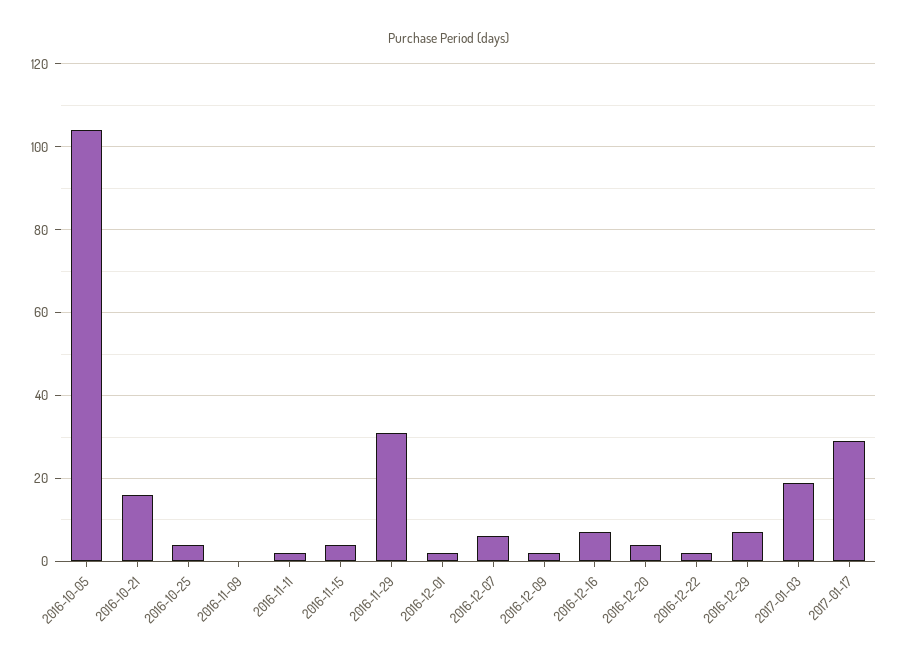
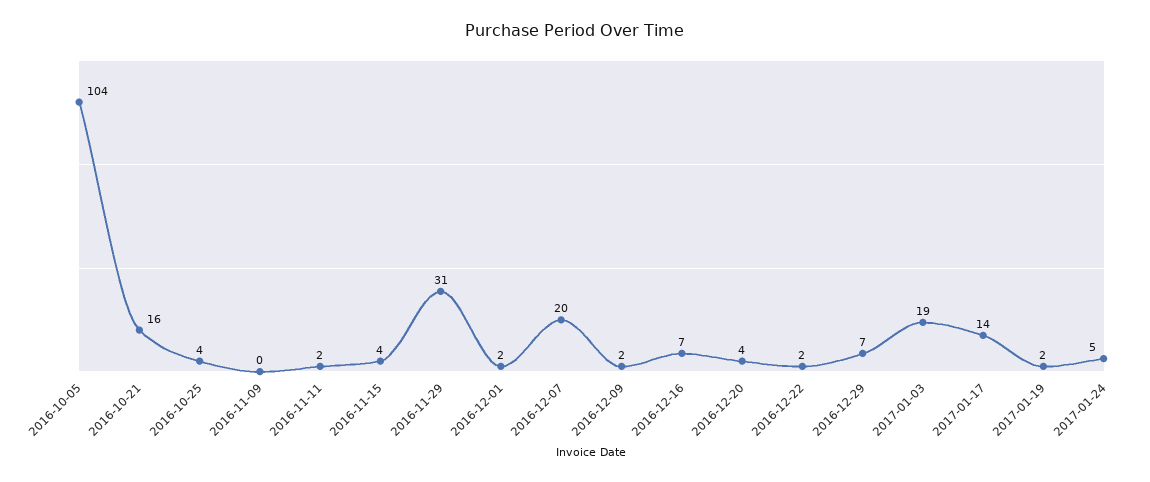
2016-12-07: 5 -> 20
2017-01-17: 30 -> 14
2017-01-19: none -> 2
2017-01-24: none -> 5

